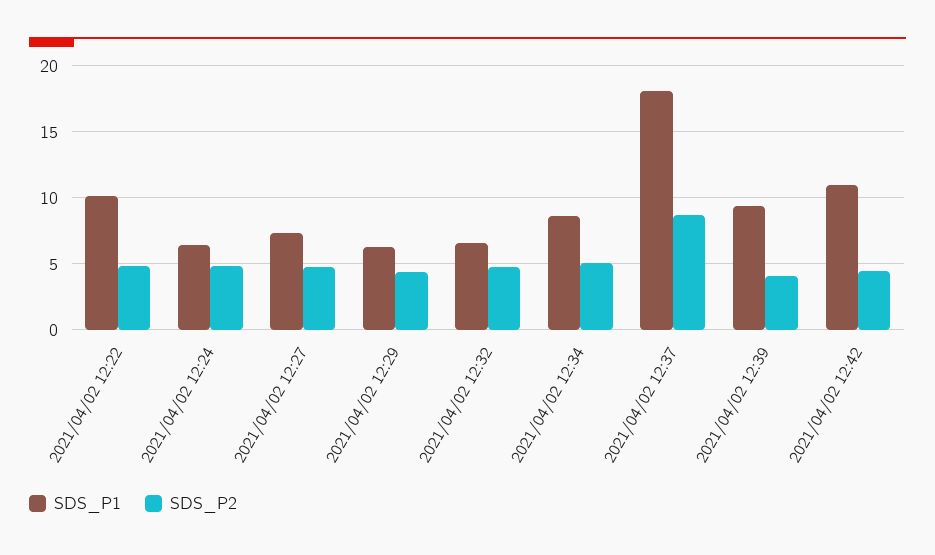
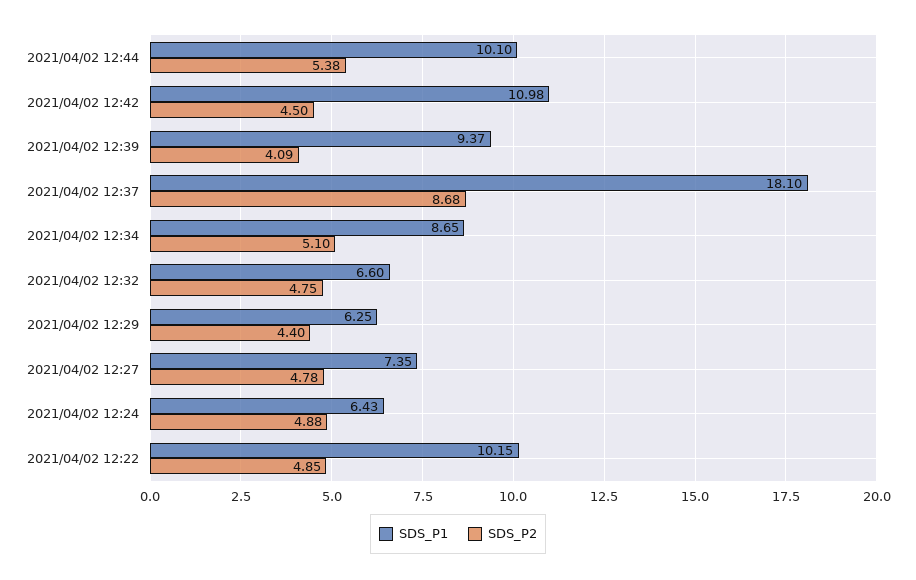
SDS_P1, 2021/04/02 12:44: none -> 10.1
SDS_P2, 2021/04/02 12:44: none -> 5.38

